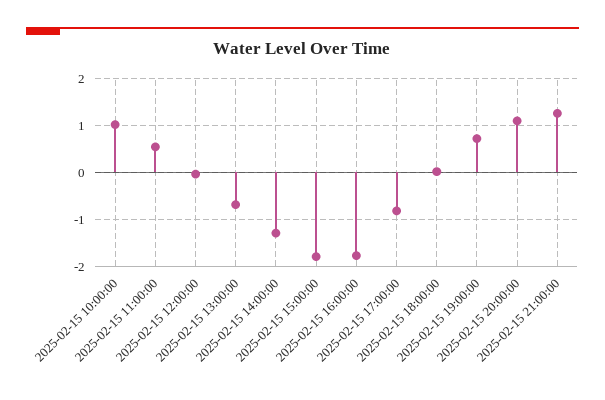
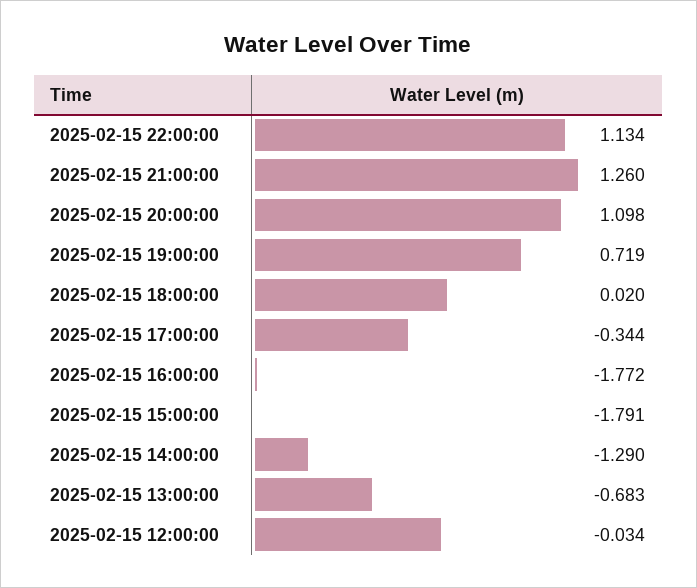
2025-02-15 10:00:00: 1 -> none
2025-02-15 11:00:00: 0.6 -> none
2025-02-15 17:00:00: -0.8 -> -0.344
2025-02-15 22:00:00: none -> 1.134

